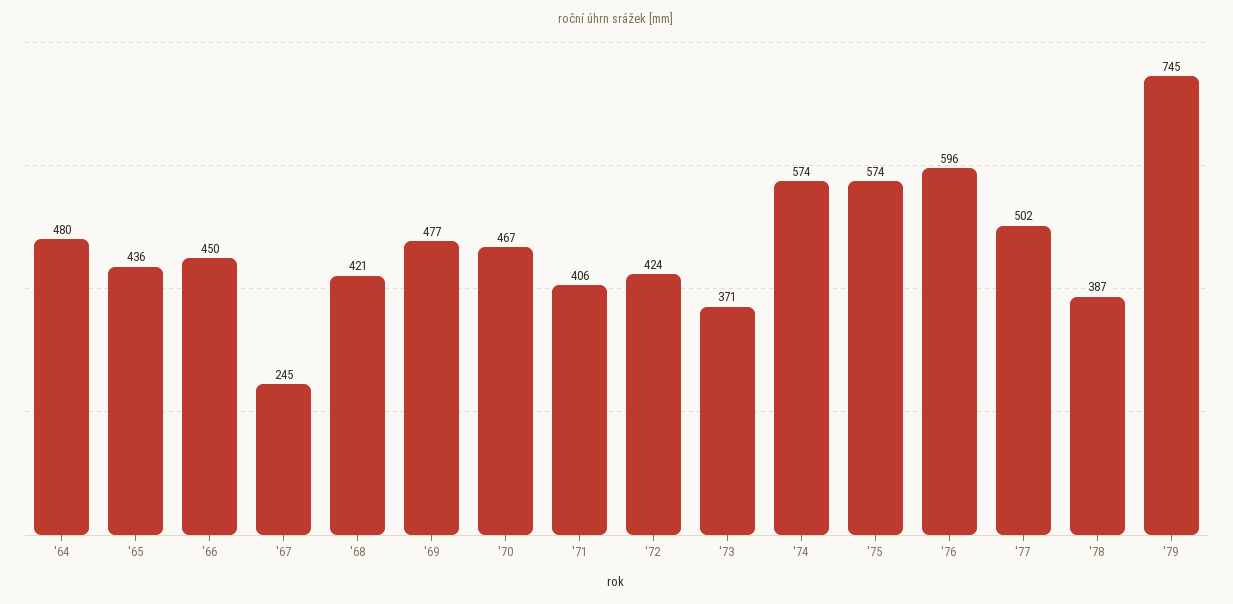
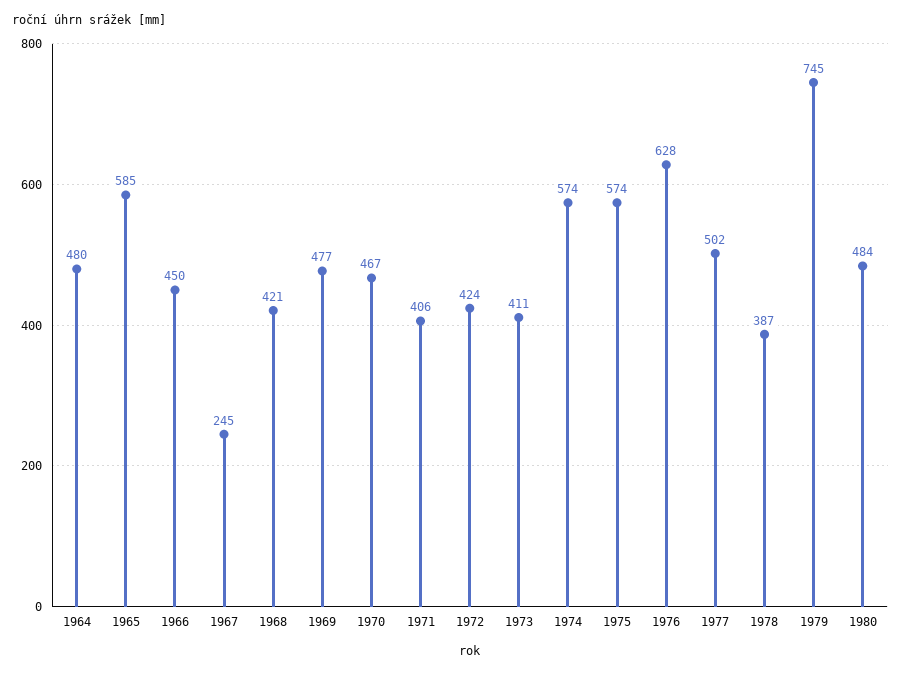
'65: 436 -> 585
'73: 371 -> 411
'76: 596 -> 628
1980: none -> 484

